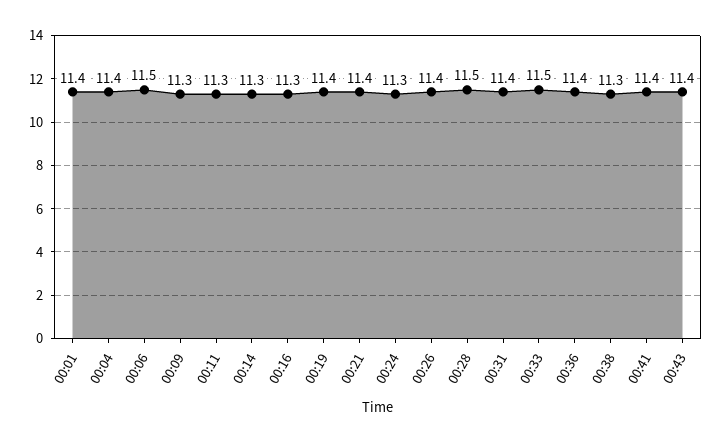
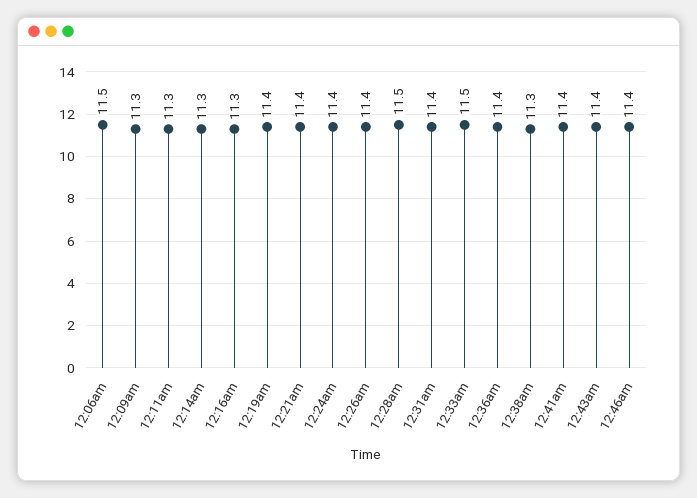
00:01: 11.4 -> none
00:04: 11.4 -> none
00:24: 11.3 -> 11.4
12:46am: none -> 11.4

